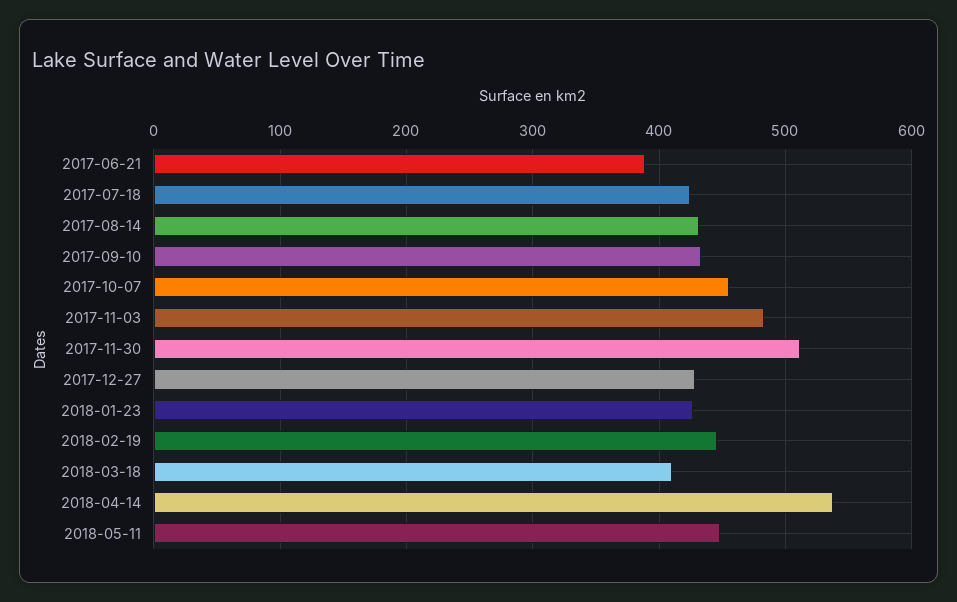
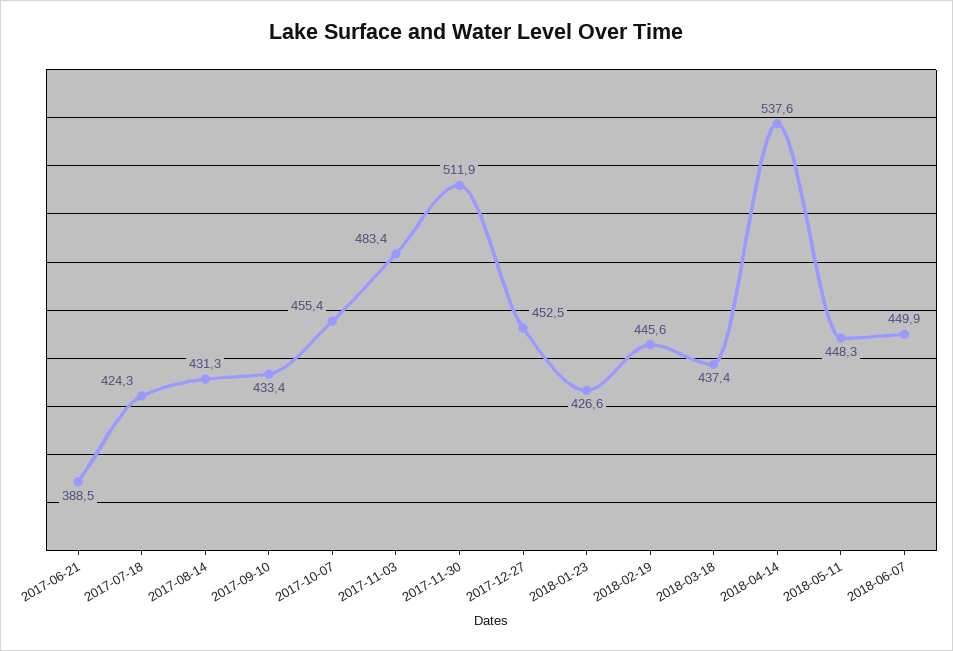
2017-12-27: 430 -> 452.5
2018-03-18: 410 -> 437.4
2018-06-07: none -> 449.9

